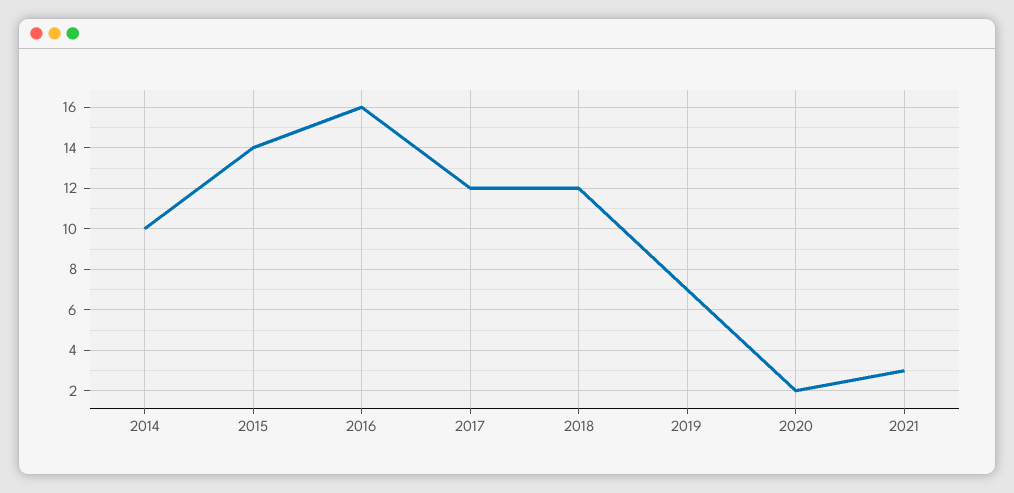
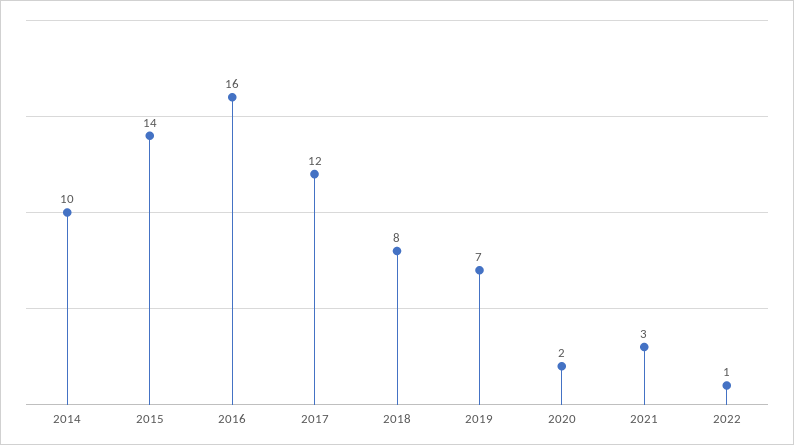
2018: 12 -> 8
2022: none -> 1

